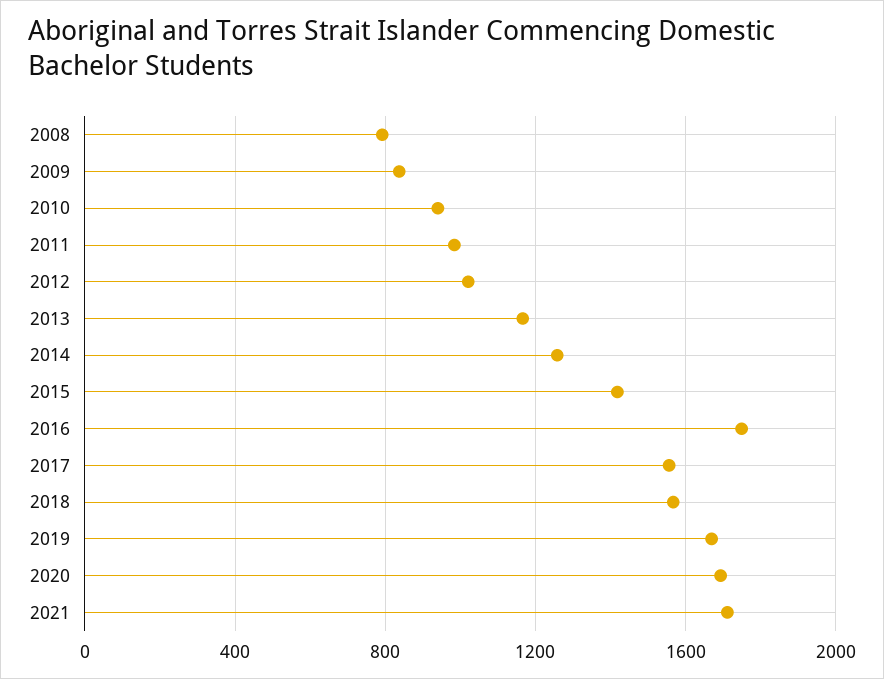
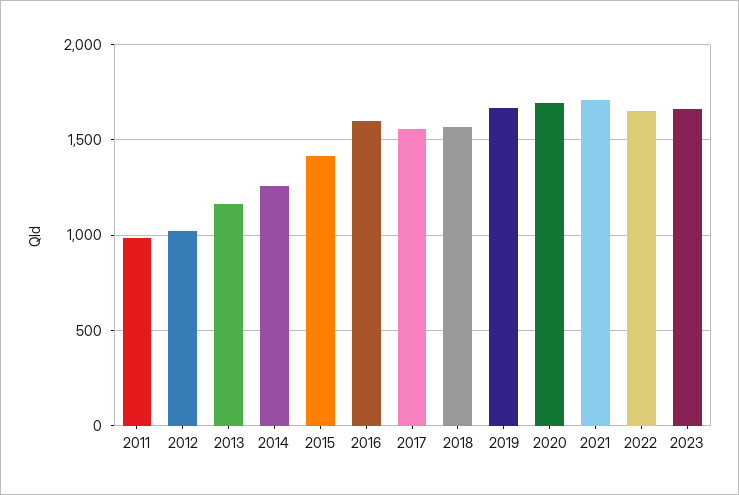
2008: 800 -> none
2009: 850 -> none
2010: 950 -> none
2016: 1750 -> 1600
2022: none -> 1650
2023: none -> 1650

